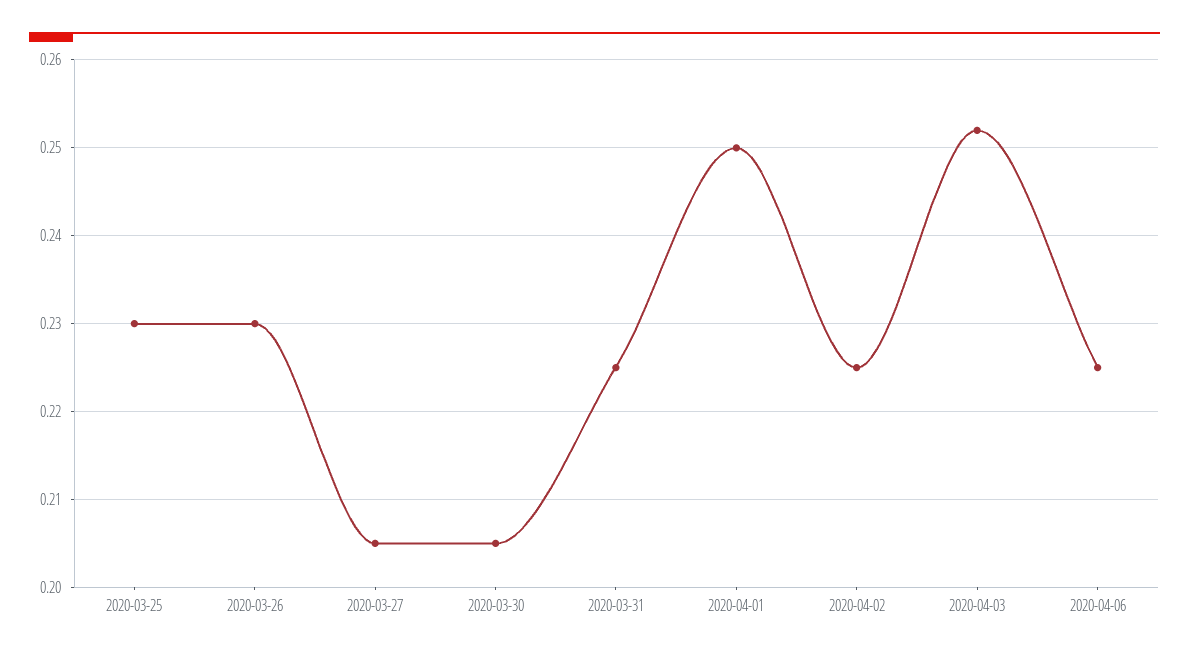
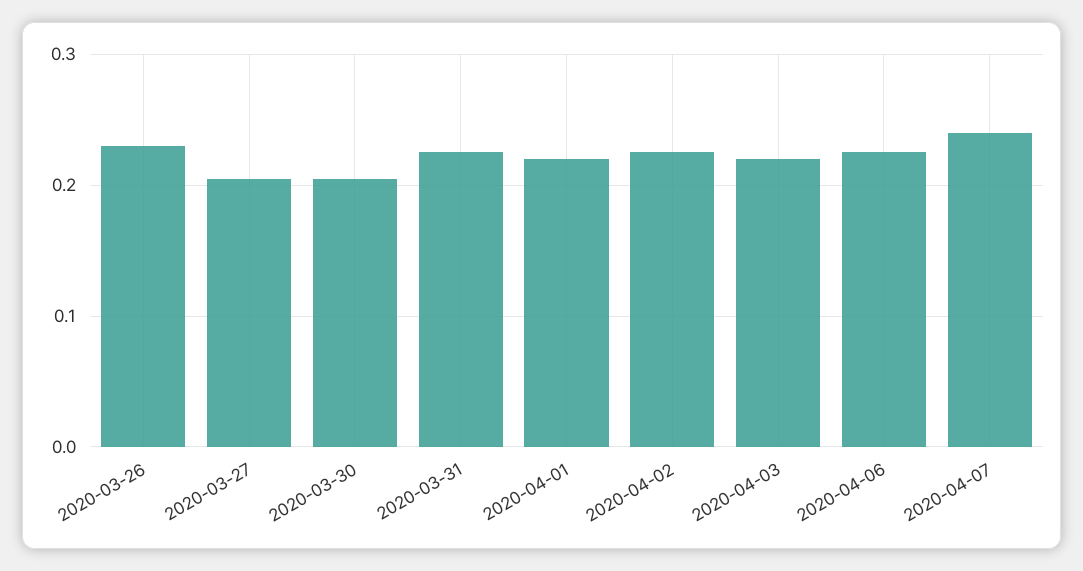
2020-03-25: 0.23 -> none
2020-04-01: 0.25 -> 0.22
2020-04-03: 0.252 -> 0.22
2020-04-07: none -> 0.24

